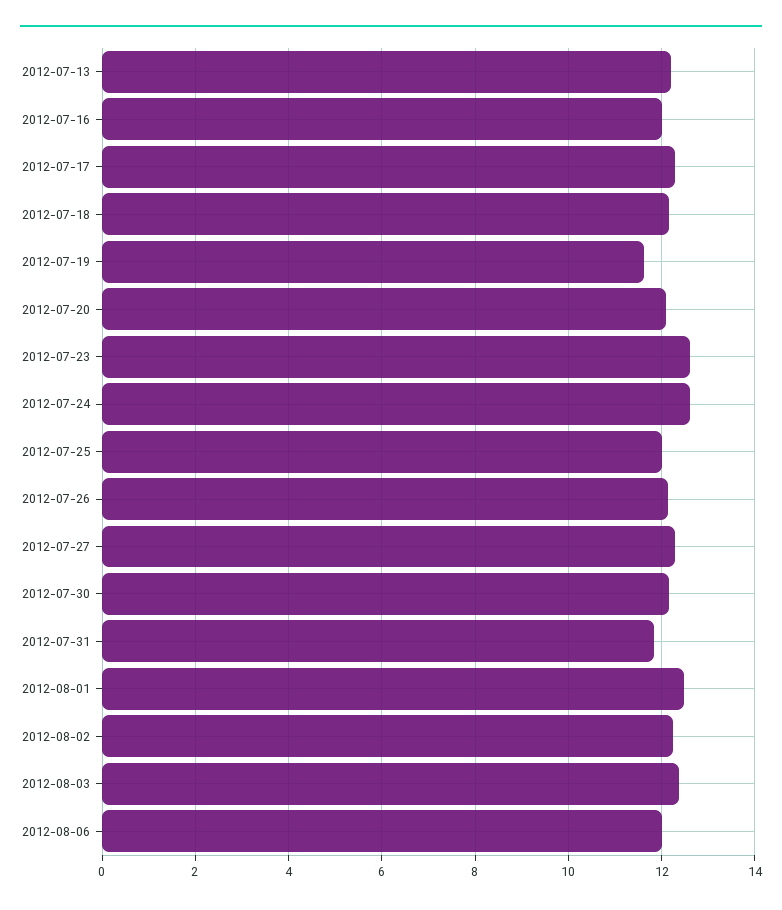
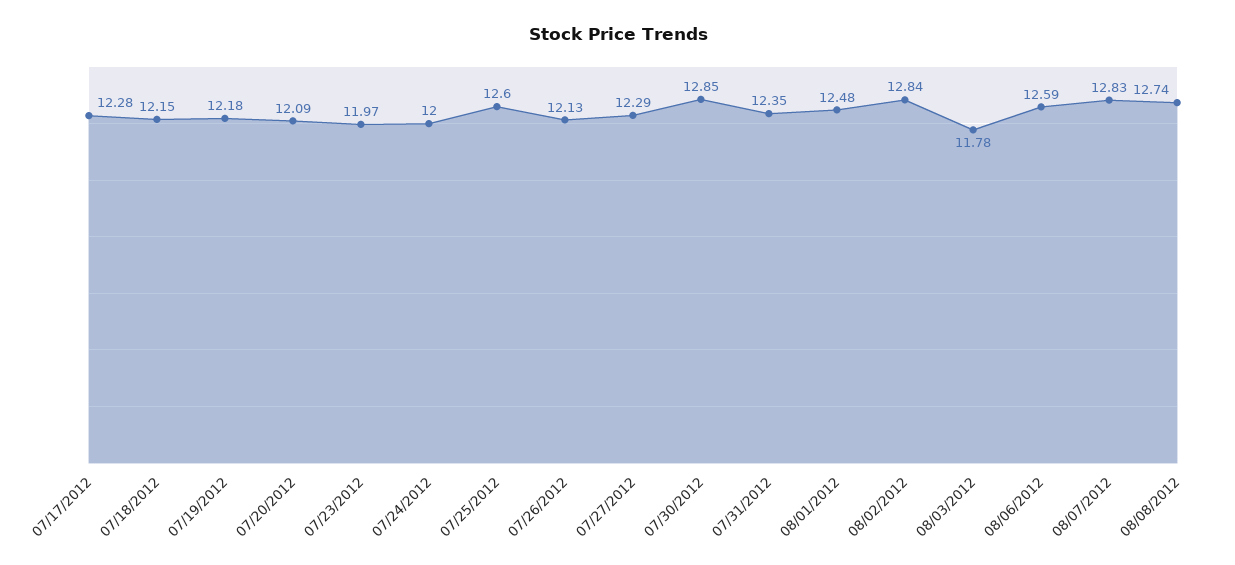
2012-07-13: 12.2 -> none
2012-07-16: 12 -> none
2012-07-19: 11.6 -> 12.18
2012-07-23: 12.6 -> 11.97
2012-07-24: 12.6 -> 12
2012-07-25: 12 -> 12.6
2012-07-30: 12.2 -> 12.85
2012-07-31: 11.8 -> 12.35
2012-08-02: 12.2 -> 12.84
2012-08-03: 12.4 -> 11.78
2012-08-06: 12 -> 12.59
08/07/2012: none -> 12.83
08/08/2012: none -> 12.74

